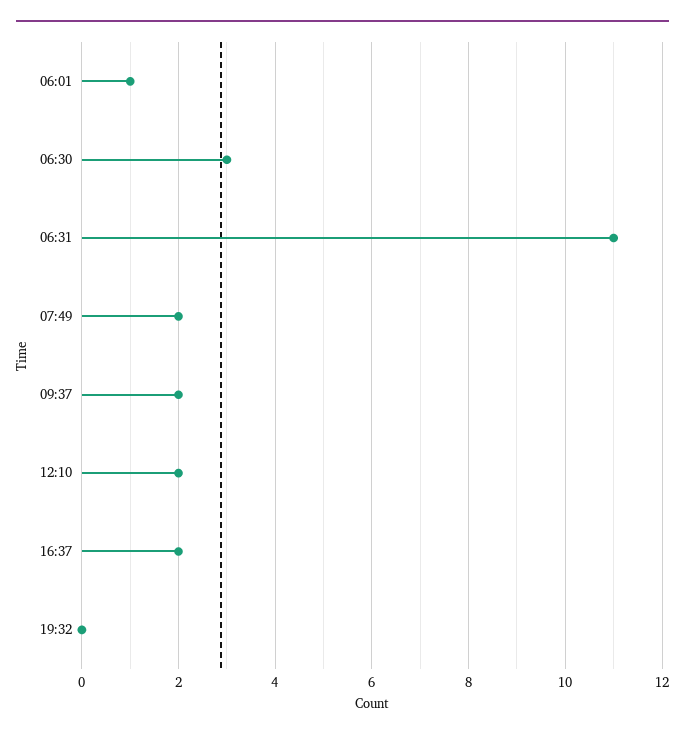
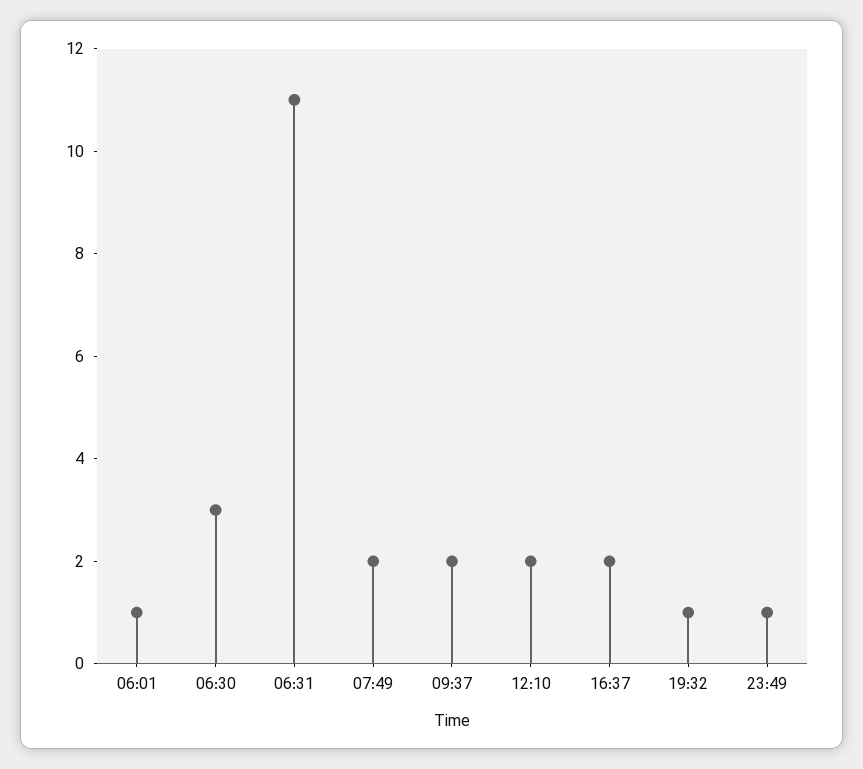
19:32: 0 -> 1
23:49: none -> 1

